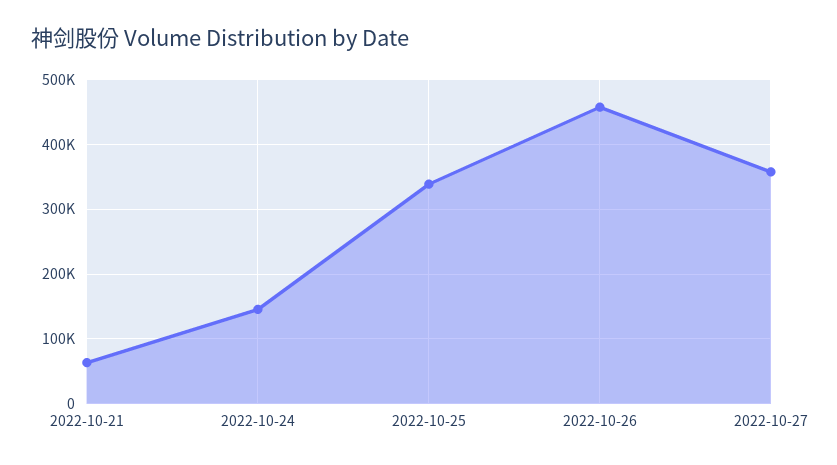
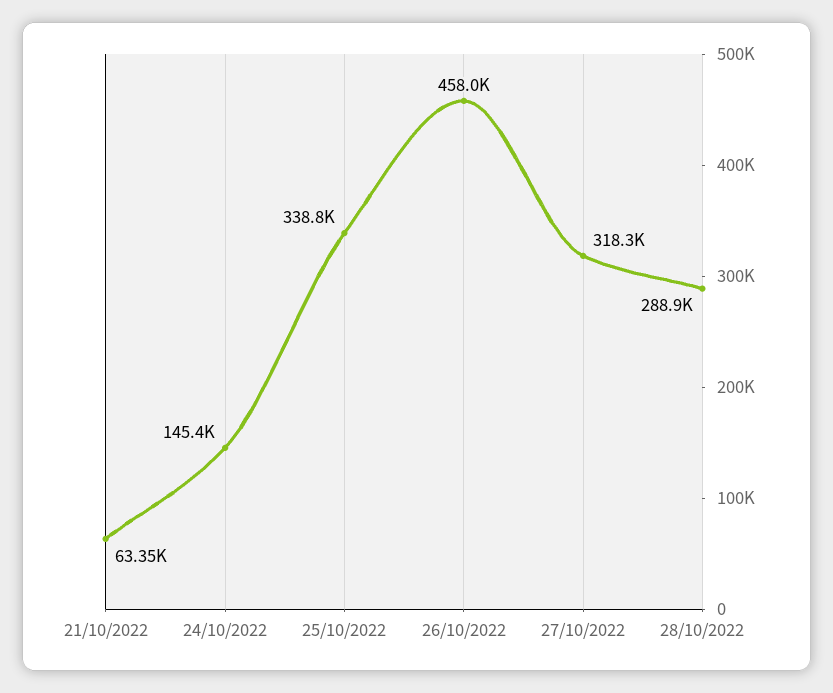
2022-10-27: 360000 -> 318300
28/10/2022: none -> 288900

